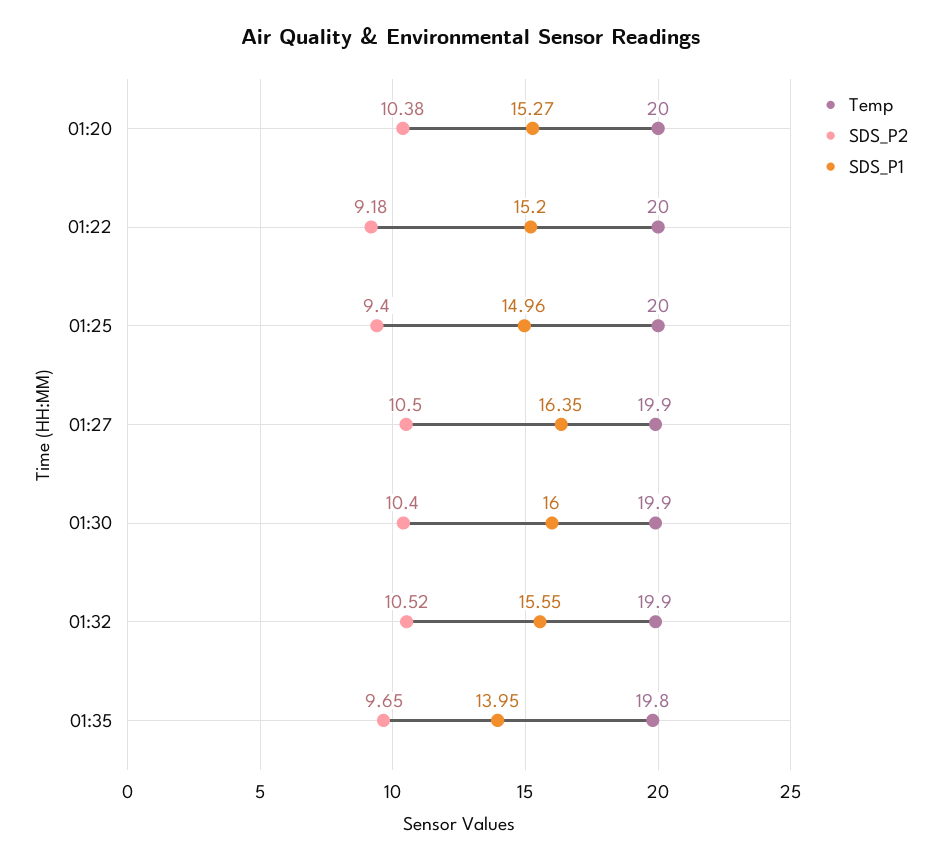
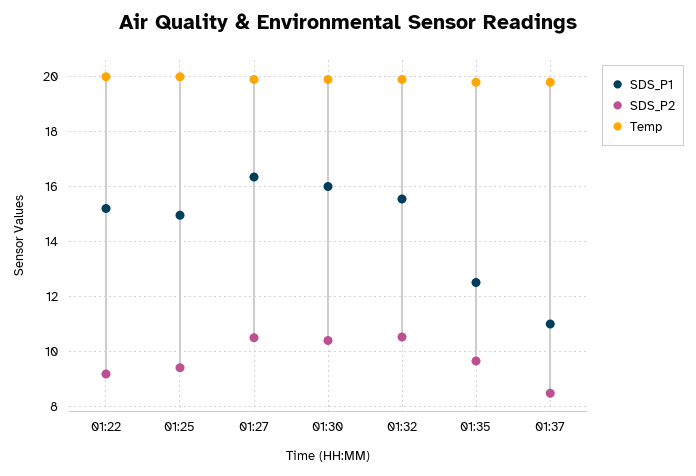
Temp, 01:20: 20 -> none
SDS_P2, 01:20: 10.38 -> none
SDS_P1, 01:20: 15.27 -> none
SDS_P1, 01:35: 13.95 -> 12.5
SDS_P1, 01:37: none -> 11
SDS_P2, 01:37: none -> 8.5
Temp, 01:37: none -> 19.75

